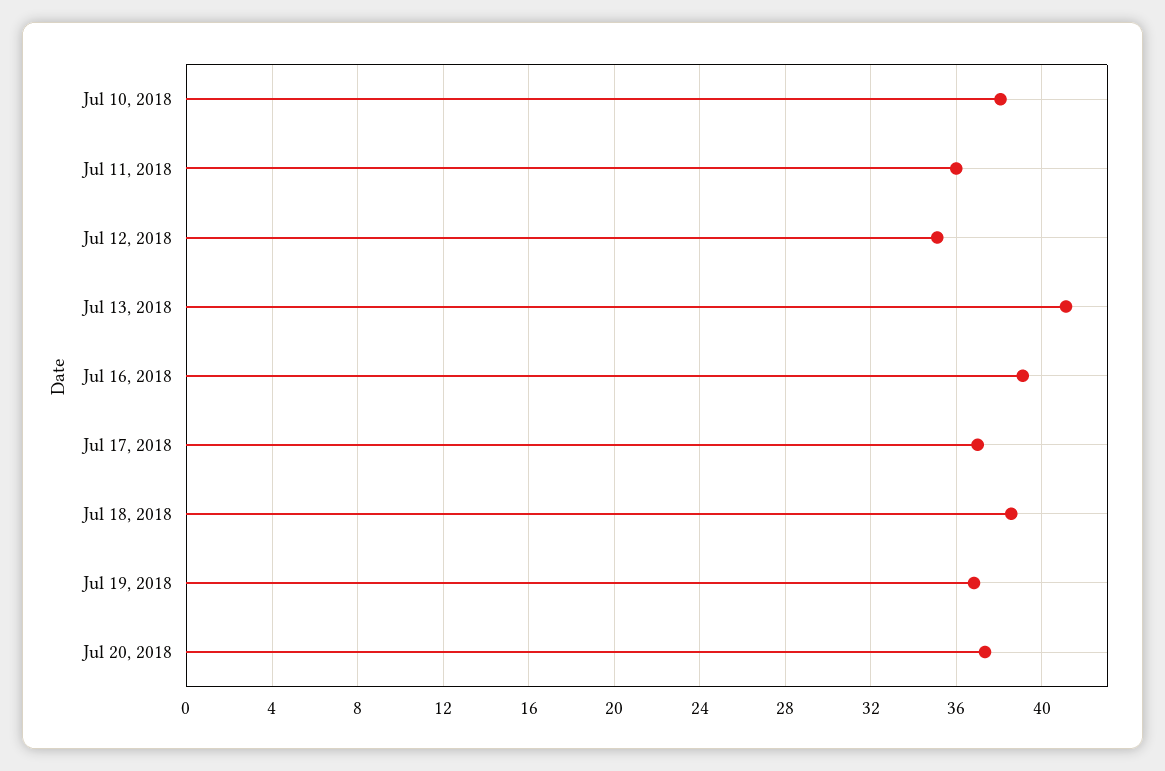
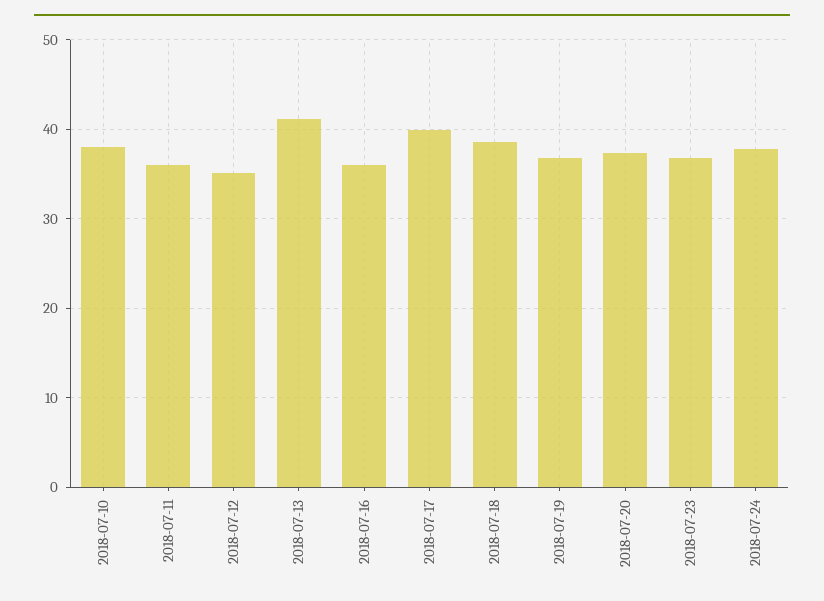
Jul 16, 2018: 39 -> 36
Jul 17, 2018: 37 -> 40
2018-07-23: none -> 37
2018-07-24: none -> 38

